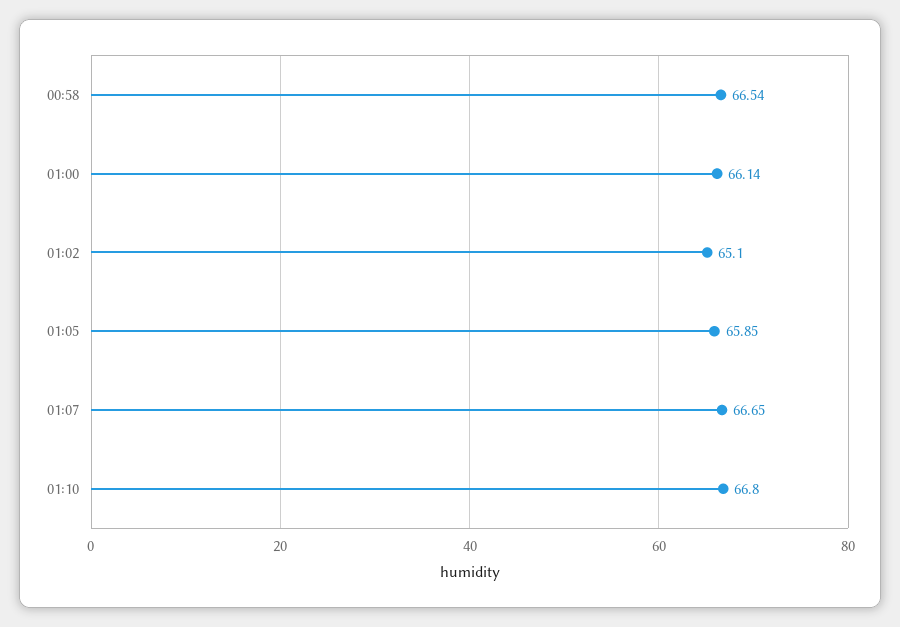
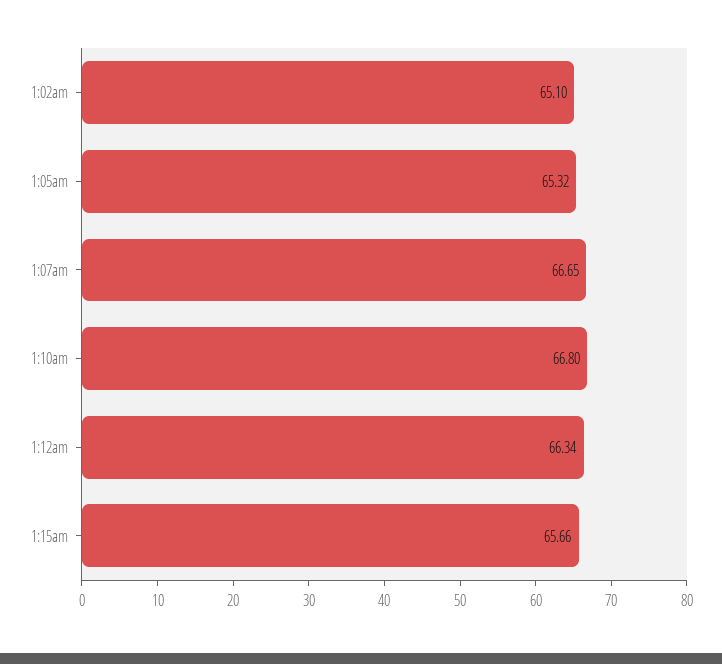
00:58: 66.54 -> none
01:00: 66.14 -> none
01:05: 65.85 -> 65.32
1:12am: none -> 66.34
1:15am: none -> 65.66

